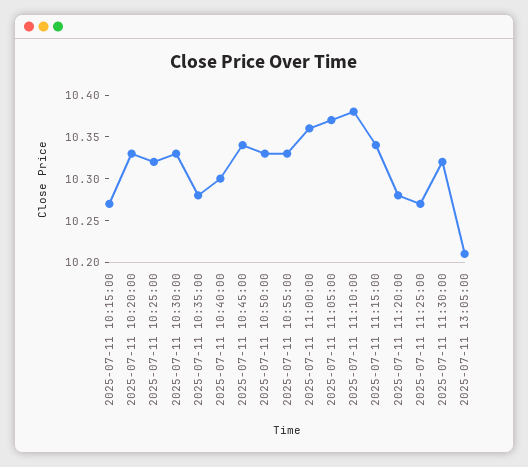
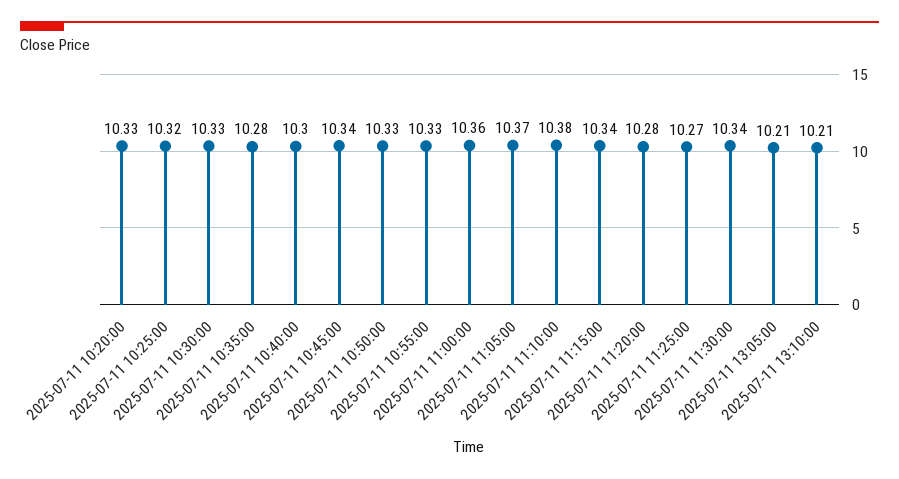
2025-07-11 10:15:00: 10.27 -> none
2025-07-11 11:30:00: 10.32 -> 10.34
2025-07-11 13:10:00: none -> 10.21

